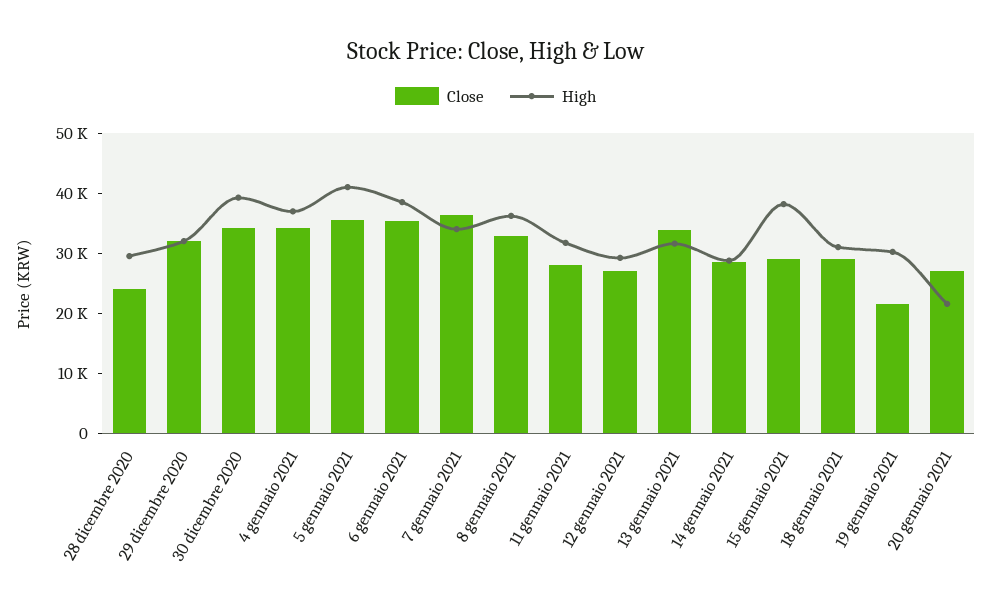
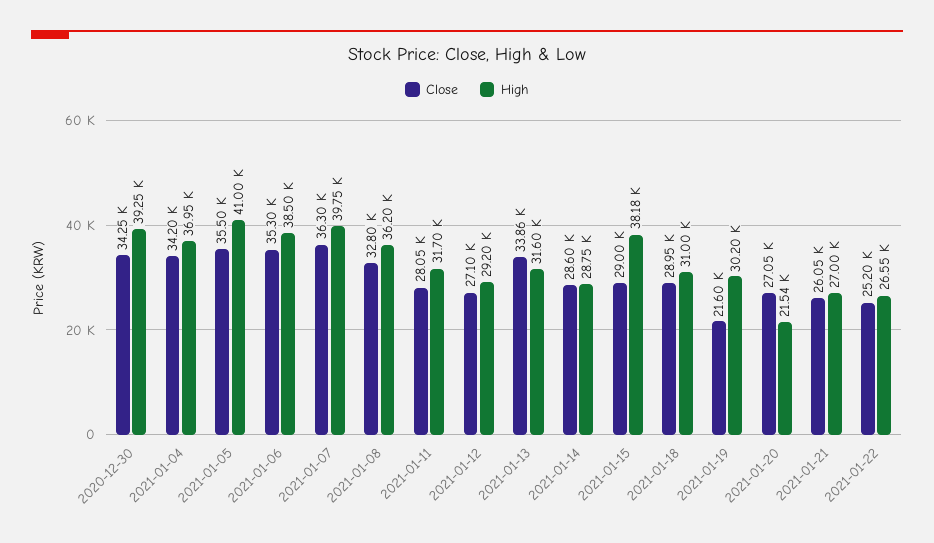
Close, 28 dicembre 2020: 24000 -> none
High, 28 dicembre 2020: 30000 -> none
Close, 29 dicembre 2020: 32000 -> none
High, 29 dicembre 2020: 32000 -> none
High, 7 gennaio 2021: 34000 -> 39750
Close, 2021-01-21: none -> 26050
High, 2021-01-21: none -> 27000
Close, 2021-01-22: none -> 25200
High, 2021-01-22: none -> 26550

